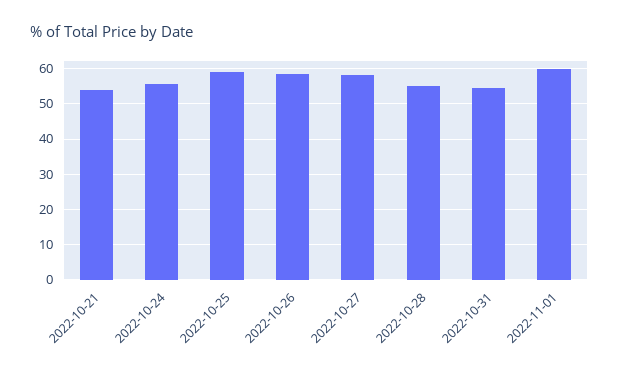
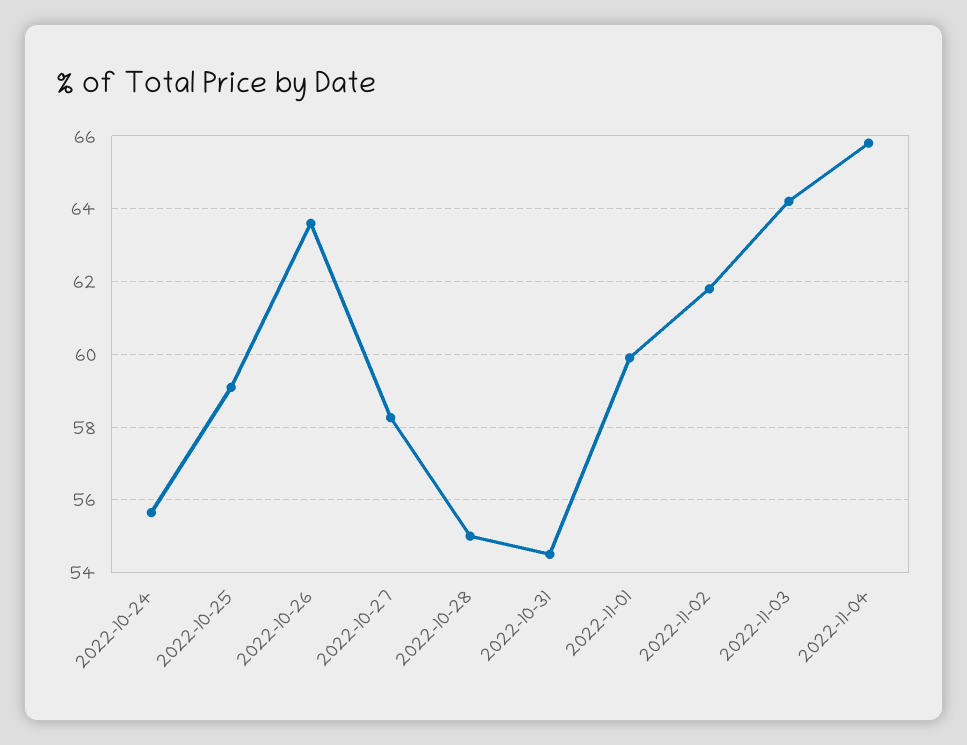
2022-10-21: 54 -> none
2022-10-26: 58 -> 63.6
2022-11-02: none -> 61.8
2022-11-03: none -> 64.2
2022-11-04: none -> 65.8

